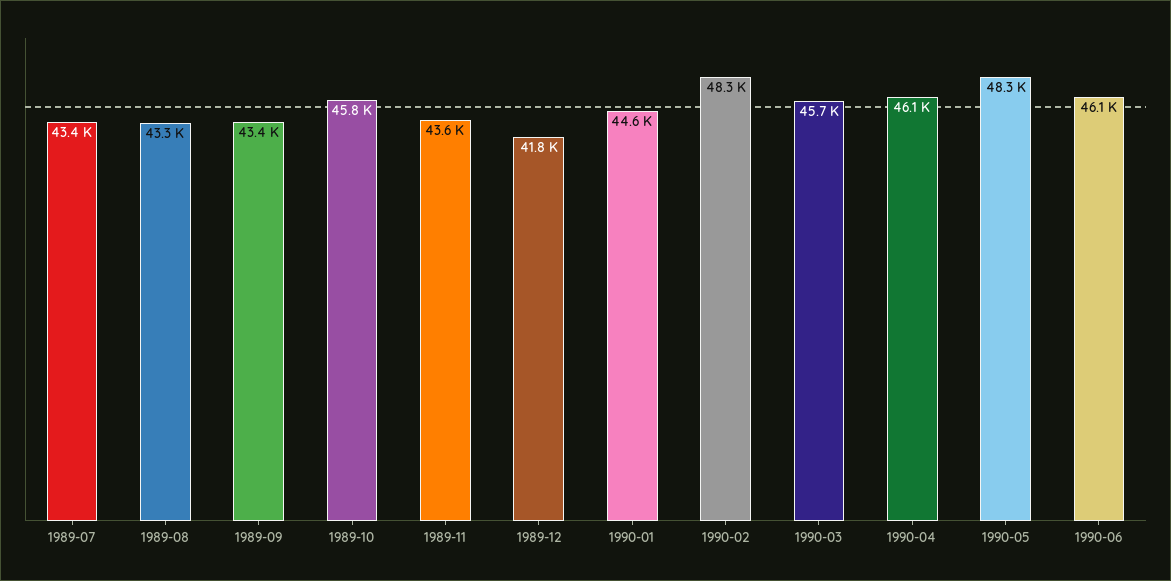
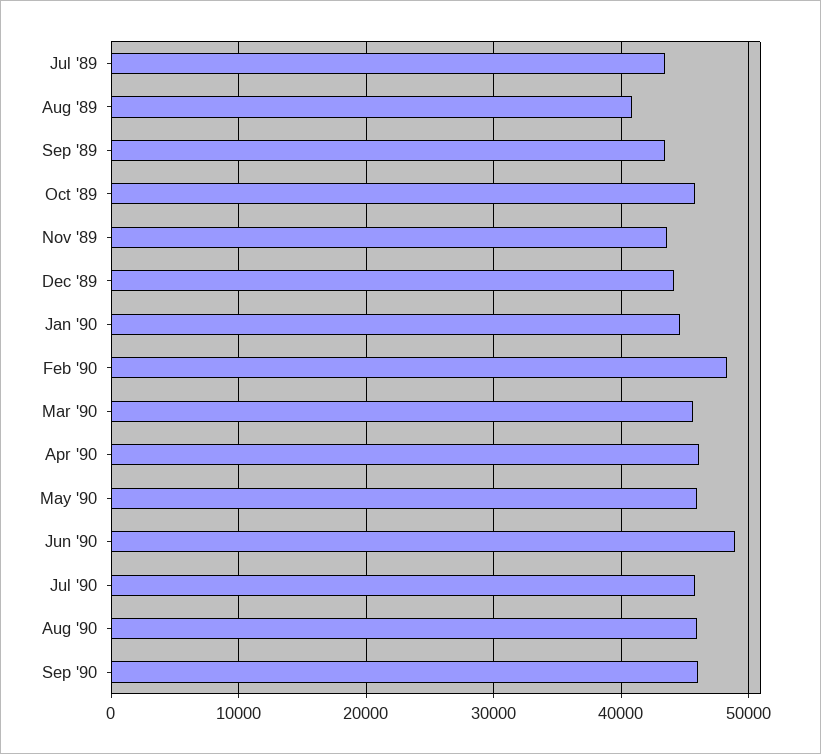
1989-08: 43300 -> 41000
1989-12: 41800 -> 44000
1990-05: 48300 -> 46000
1990-06: 46100 -> 49000
Jul '90: none -> 46000
Aug '90: none -> 46000
Sep '90: none -> 46000

